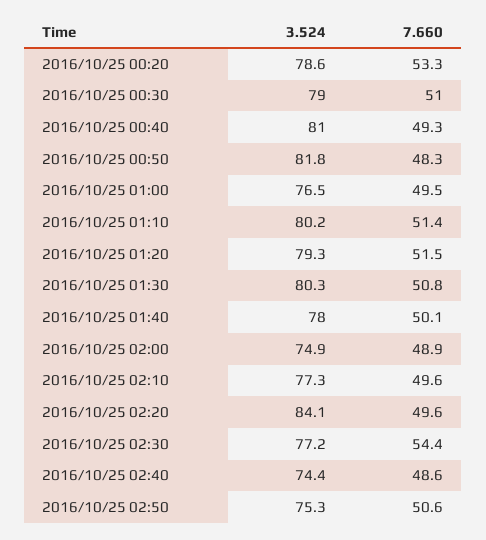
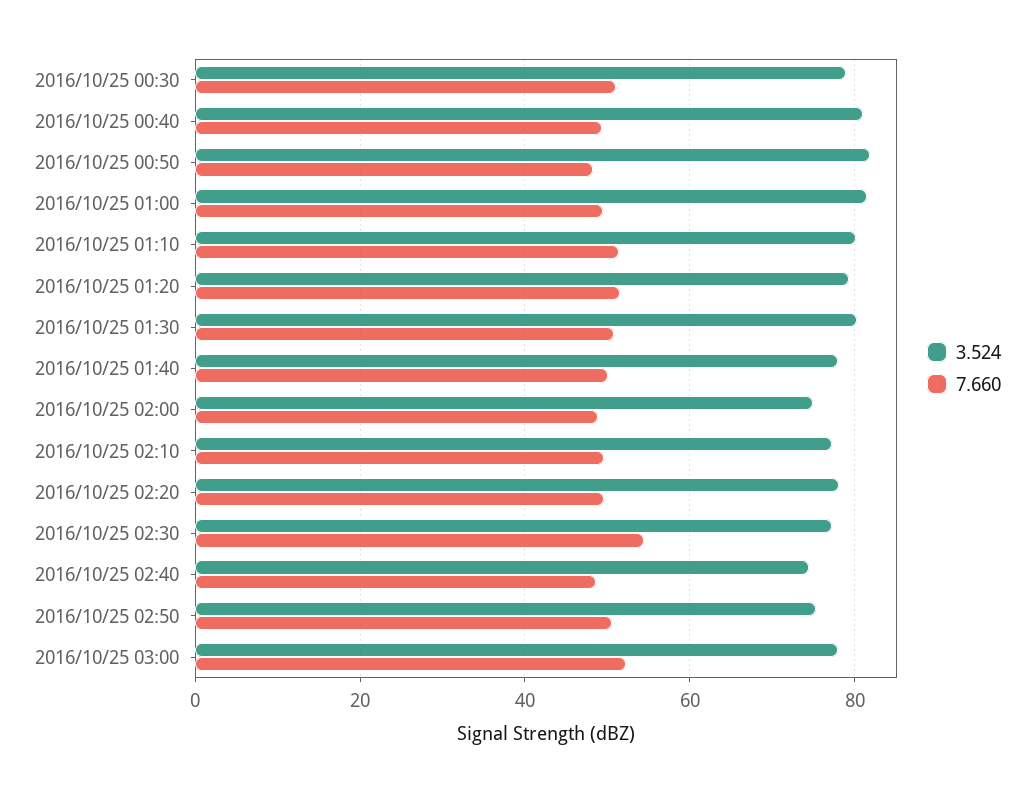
3.524, 2016/10/25 00:20: 78.6 -> none
7.660, 2016/10/25 00:20: 53.3 -> none
3.524, 2016/10/25 01:00: 76.5 -> 82
3.524, 2016/10/25 02:20: 84.1 -> 78
3.524, 2016/10/25 03:00: none -> 78
7.660, 2016/10/25 03:00: none -> 52

